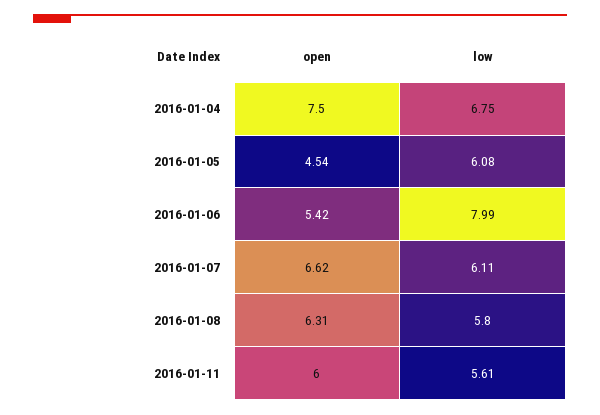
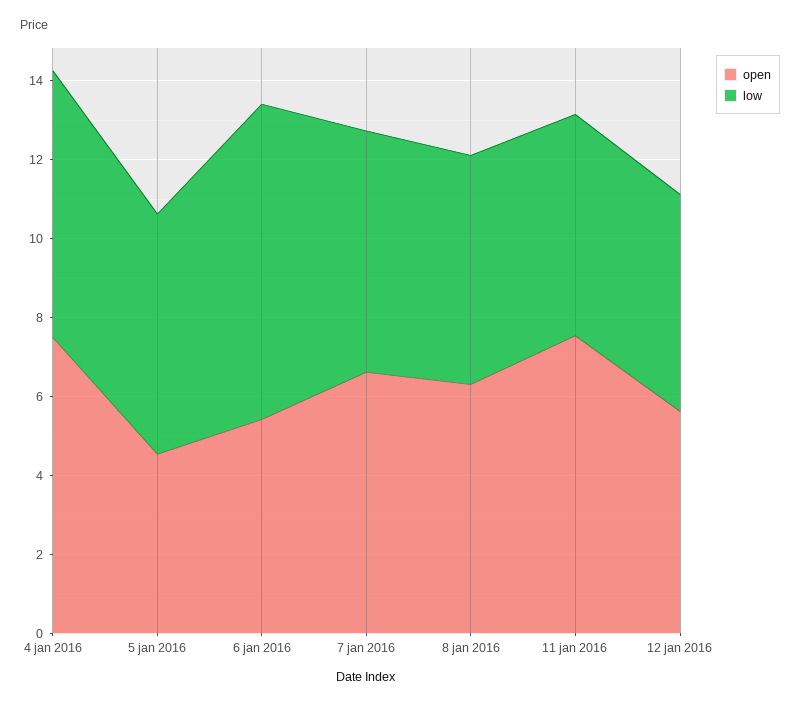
open, 2016-01-11: 6 -> 7.5
open, 12 jan 2016: none -> 5.5
low, 12 jan 2016: none -> 5.5

